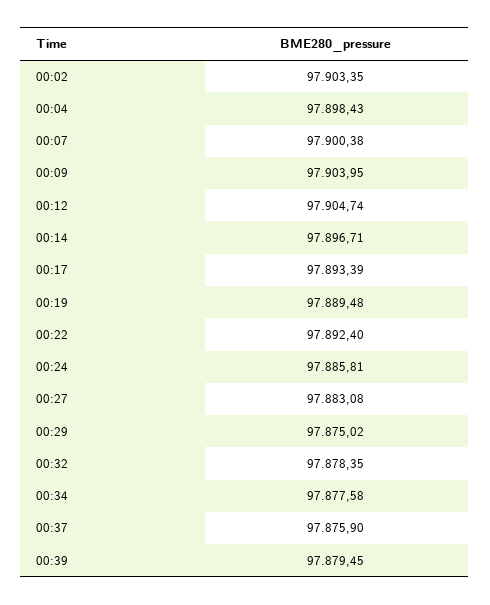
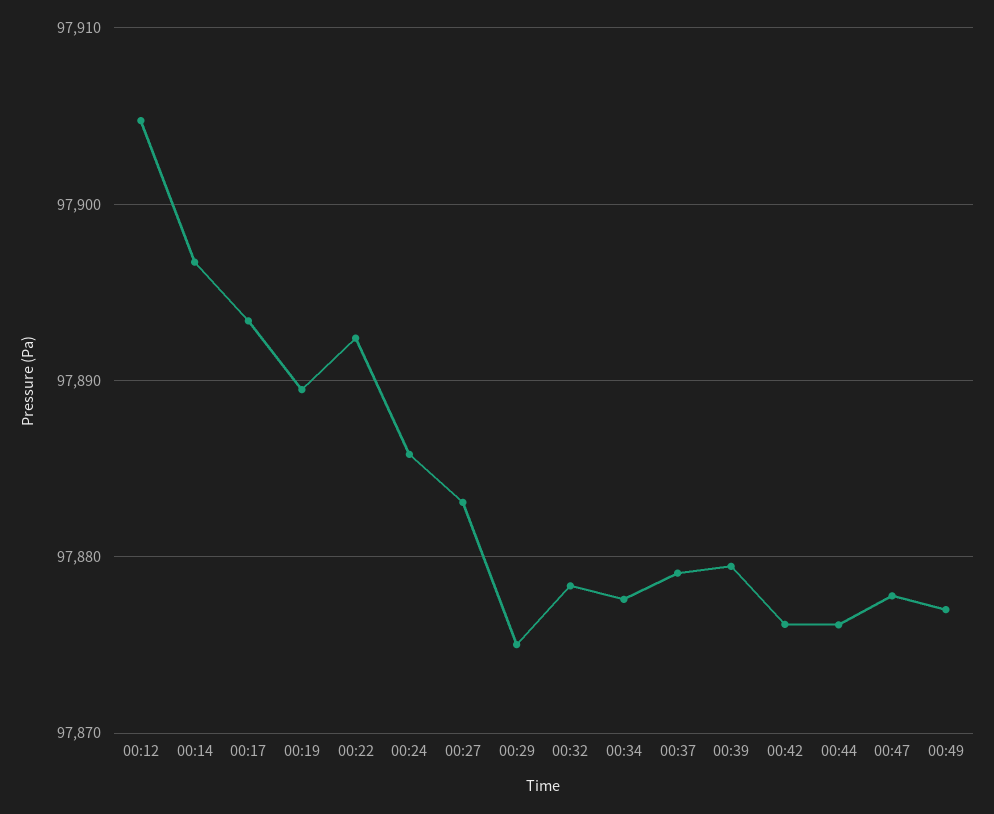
00:02: 97903.35 -> none
00:04: 97898.43 -> none
00:07: 97900.38 -> none
00:09: 97903.95 -> none
00:37: 97875.9 -> 97879
00:42: none -> 97876
00:44: none -> 97876
00:47: none -> 97878
00:49: none -> 97877

